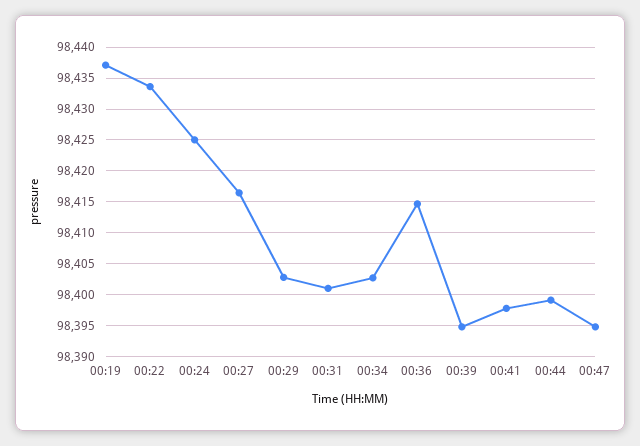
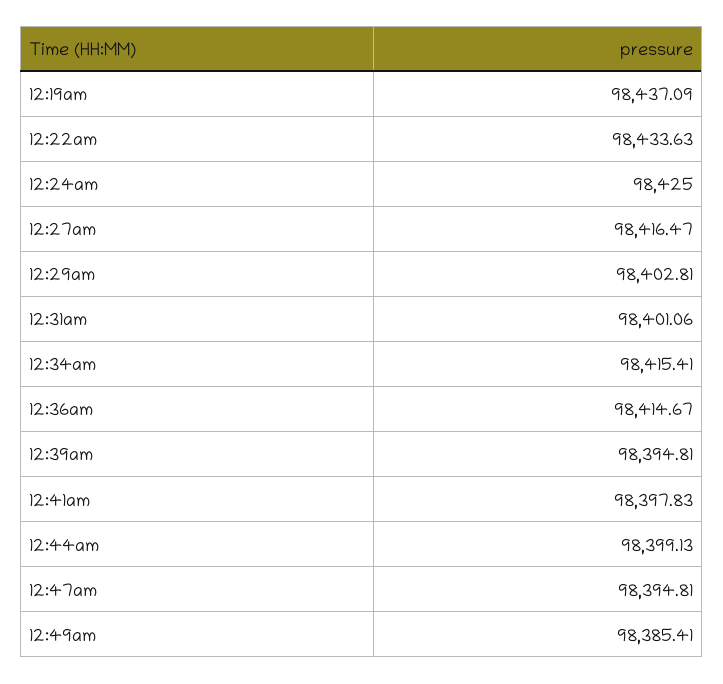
00:34: 98403 -> 98415.41
12:49am: none -> 98385.41

